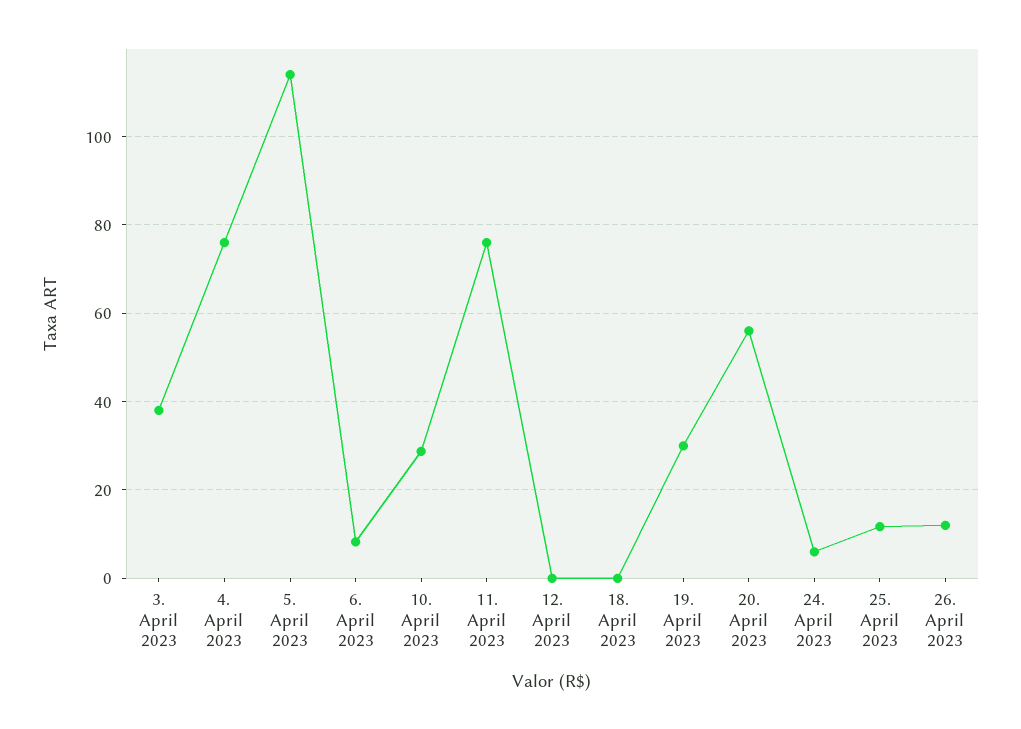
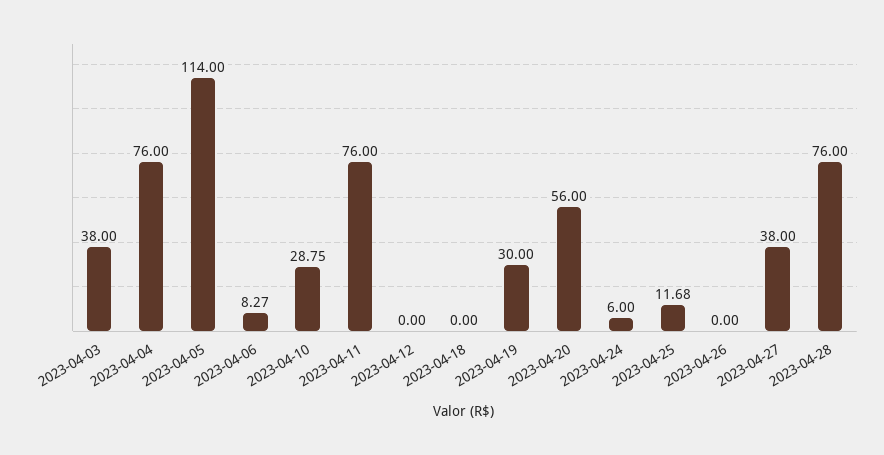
26. April 2023: 12 -> 0
2023-04-27: none -> 38
2023-04-28: none -> 76

